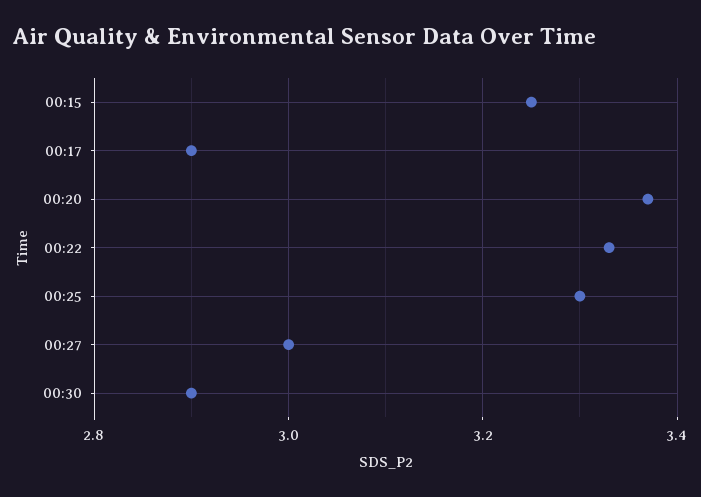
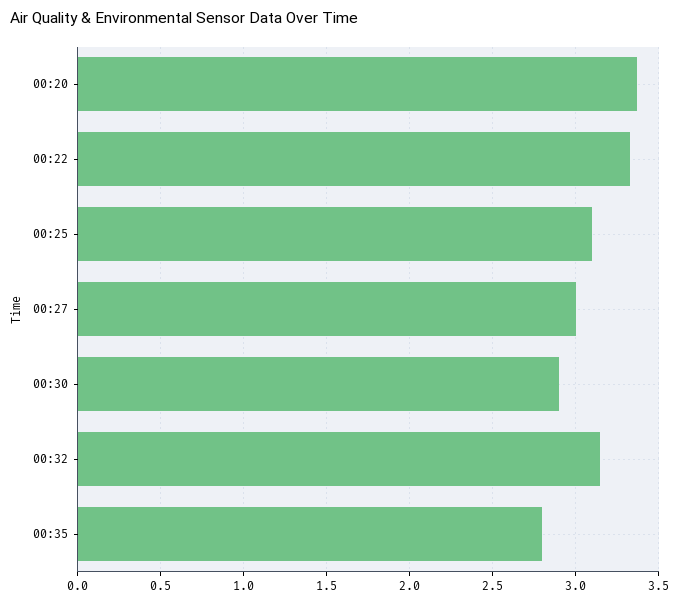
00:15: 3.25 -> none
00:17: 2.9 -> none
00:25: 3.3 -> 3.1
00:32: none -> 3.15
00:35: none -> 2.8

